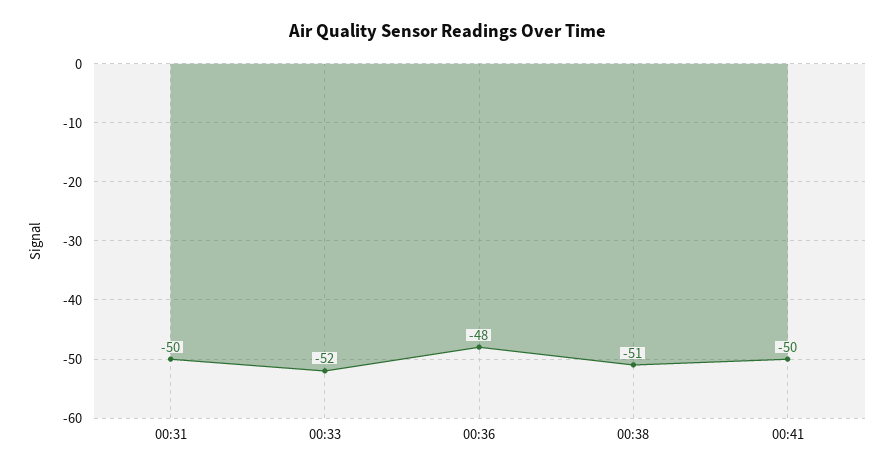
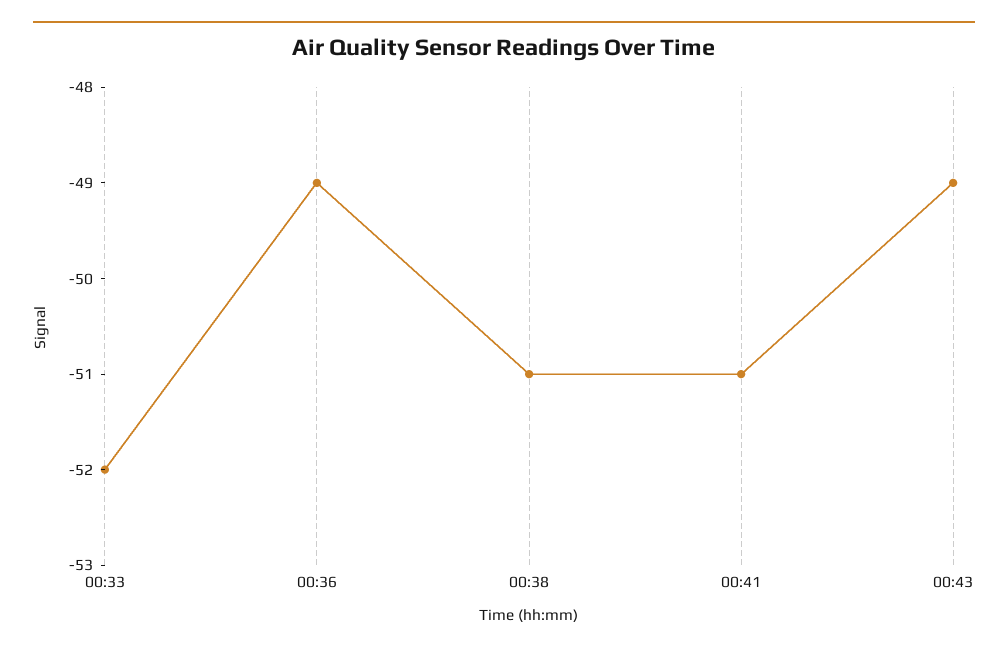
00:31: -50 -> none
00:36: -48 -> -49
00:41: -50 -> -51
00:43: none -> -49

